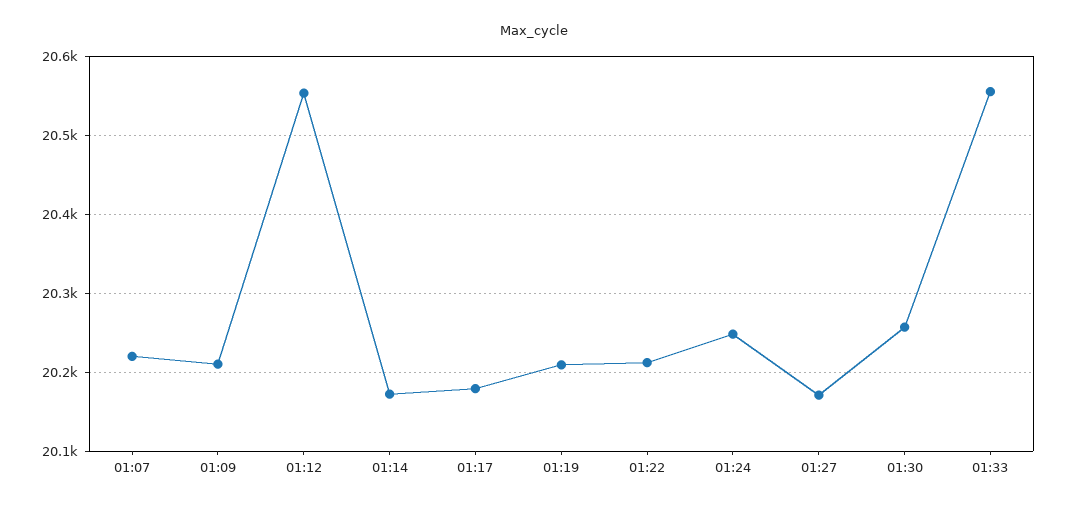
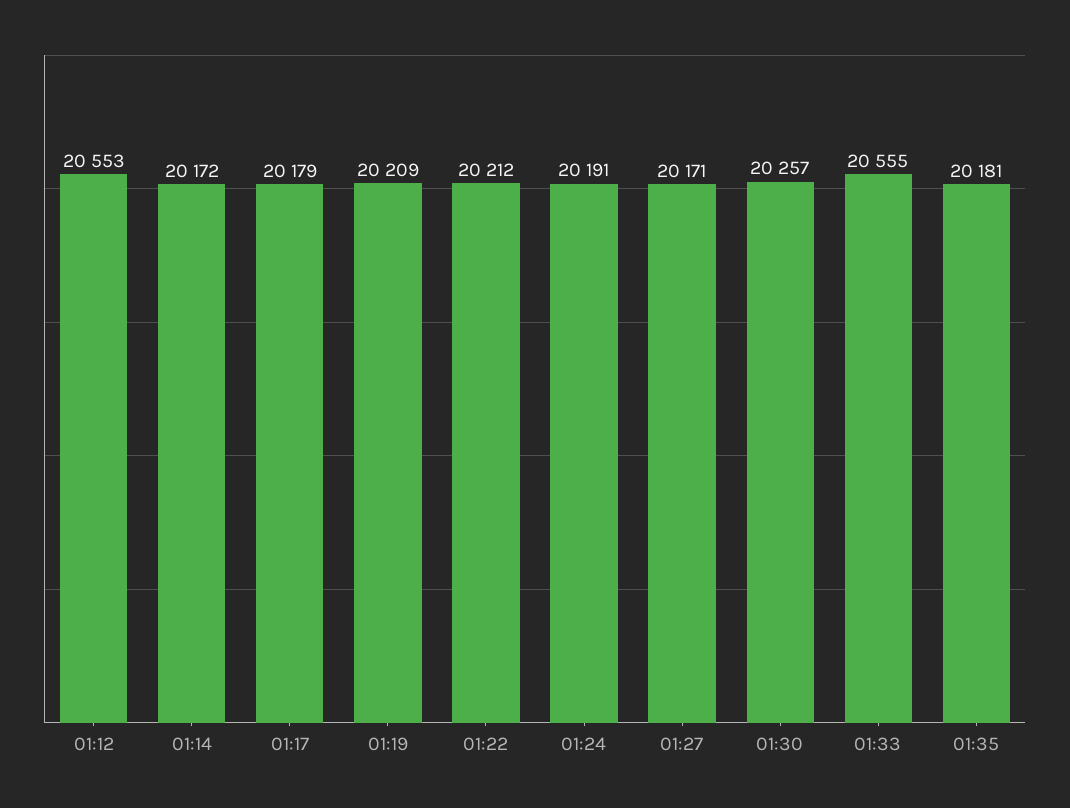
01:07: 20220 -> none
01:09: 20210 -> none
01:24: 20250 -> 20191
01:35: none -> 20181

